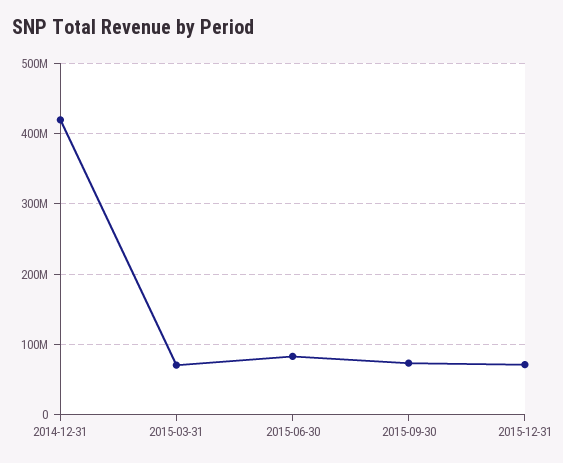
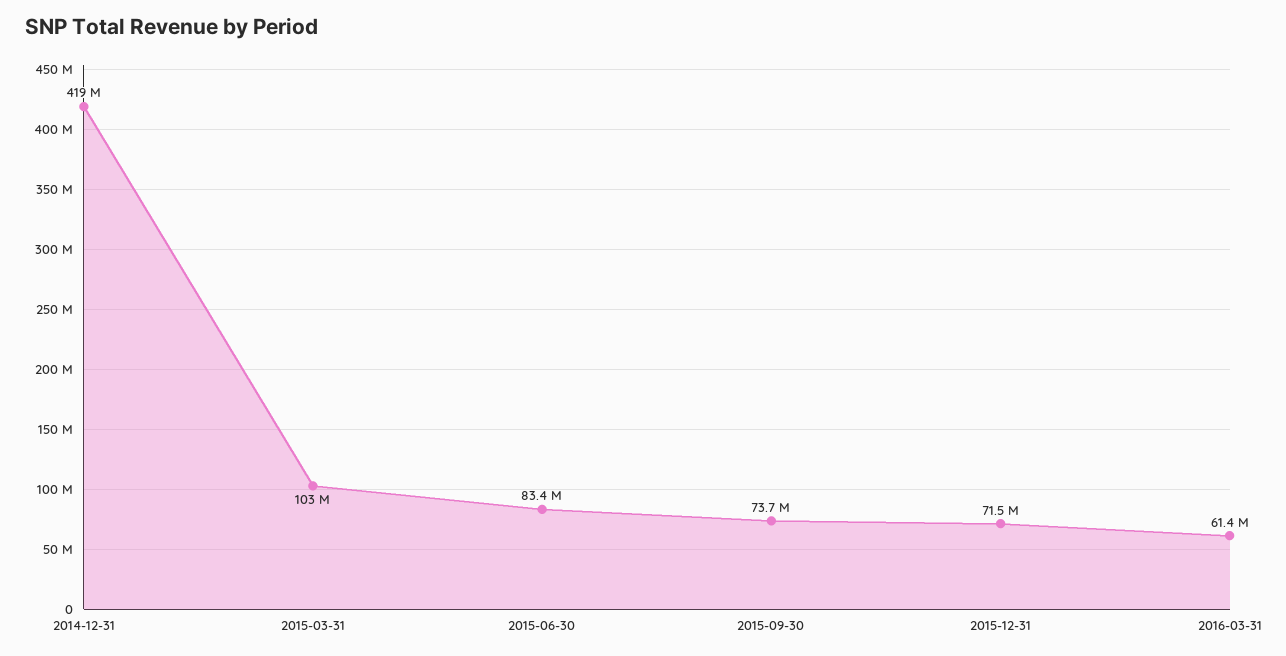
2015-03-31: 70000000 -> 103000000
2016-03-31: none -> 61400000

